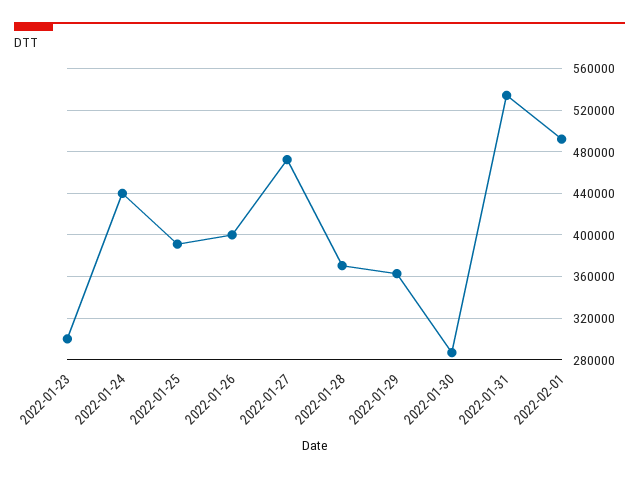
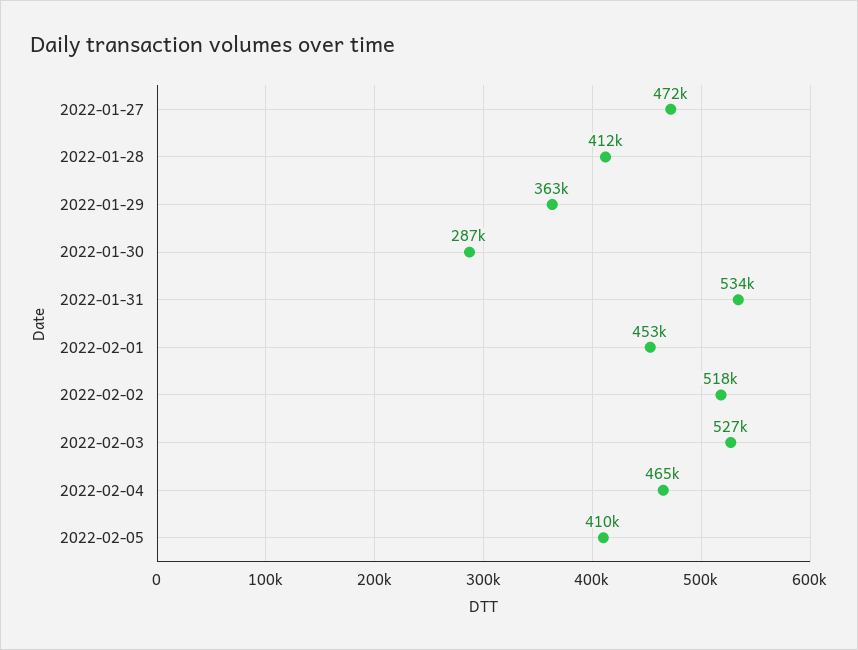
2022-01-23: 300000 -> none
2022-01-24: 440000 -> none
2022-01-25: 390000 -> none
2022-01-26: 400000 -> none
2022-01-28: 370000 -> 412000
2022-02-01: 490000 -> 453000
2022-02-02: none -> 518000
2022-02-03: none -> 527000
2022-02-04: none -> 465000
2022-02-05: none -> 410000

